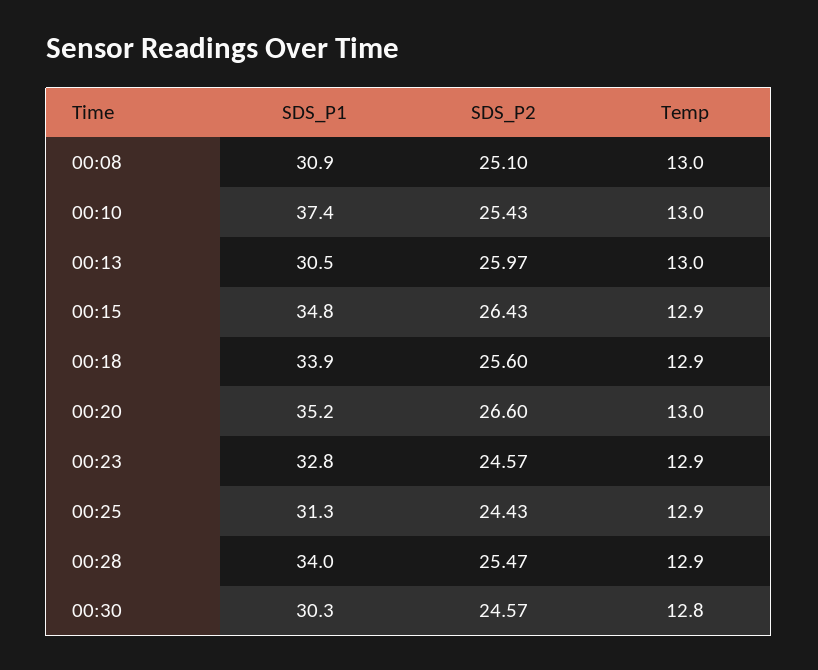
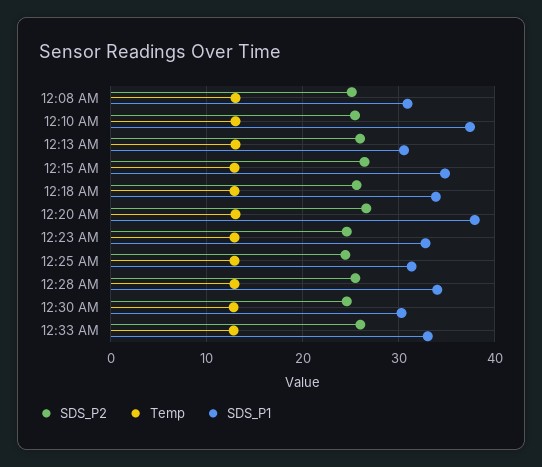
SDS_P1, 00:20: 35.2 -> 38
SDS_P2, 12:33 AM: none -> 26
Temp, 12:33 AM: none -> 13
SDS_P1, 12:33 AM: none -> 33

